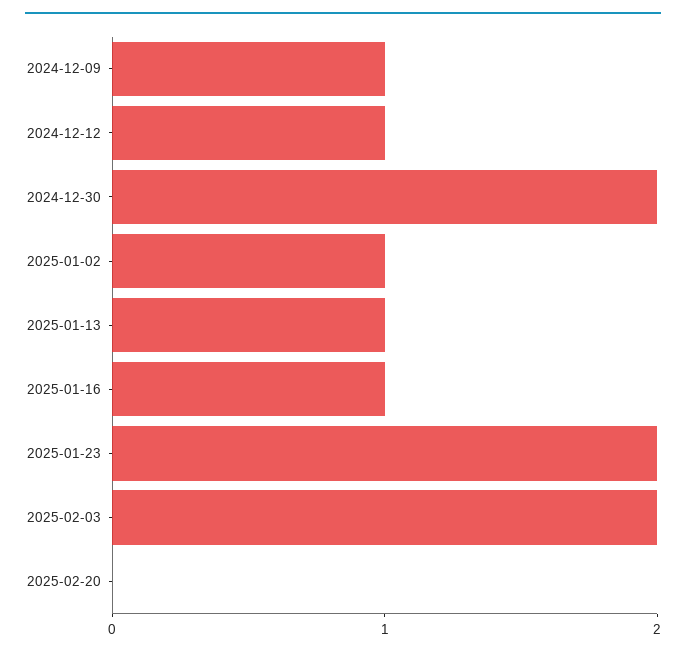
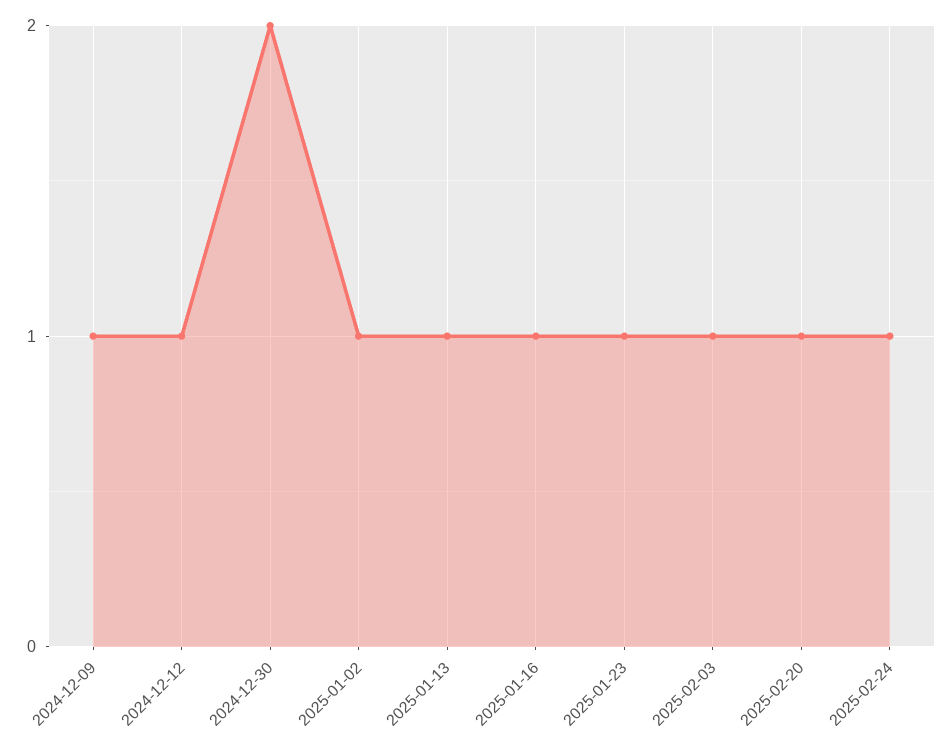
2025-01-23: 2 -> 1
2025-02-03: 2 -> 1
2025-02-20: 0 -> 1
2025-02-24: none -> 1

